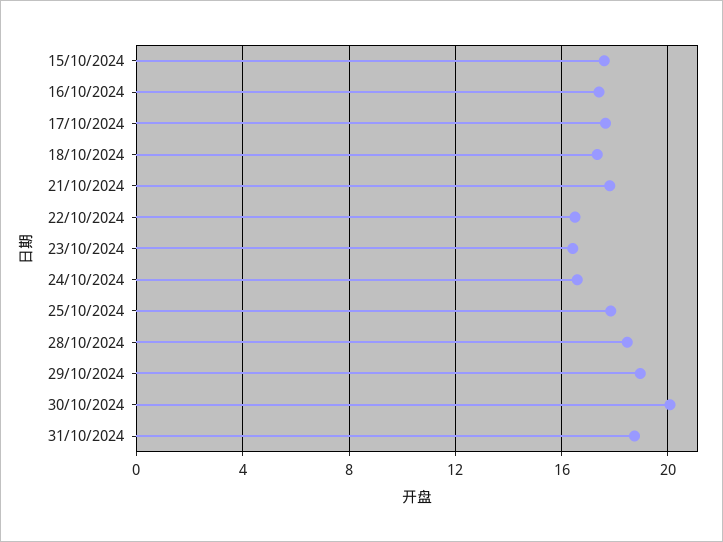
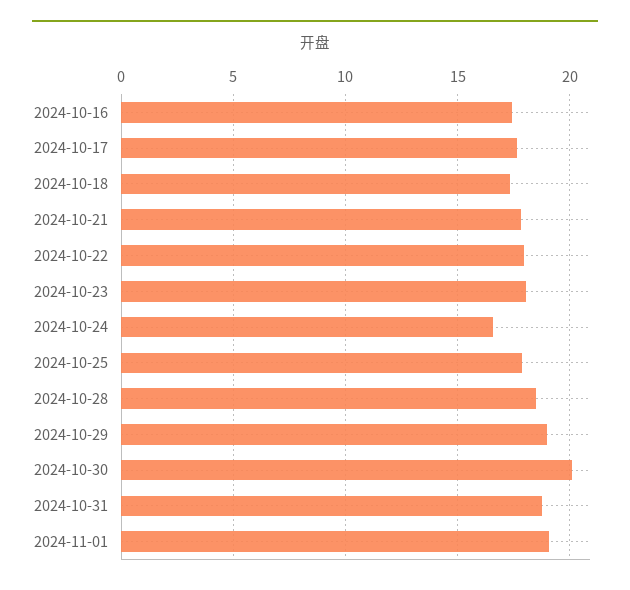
15/10/2024: 17.5 -> none
22/10/2024: 16.5 -> 18
23/10/2024: 16.5 -> 18
2024-11-01: none -> 19

